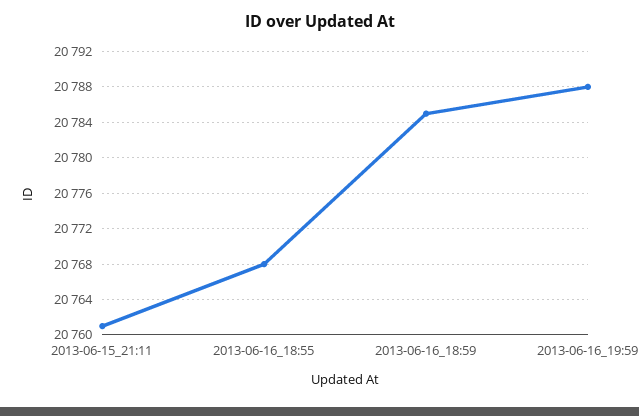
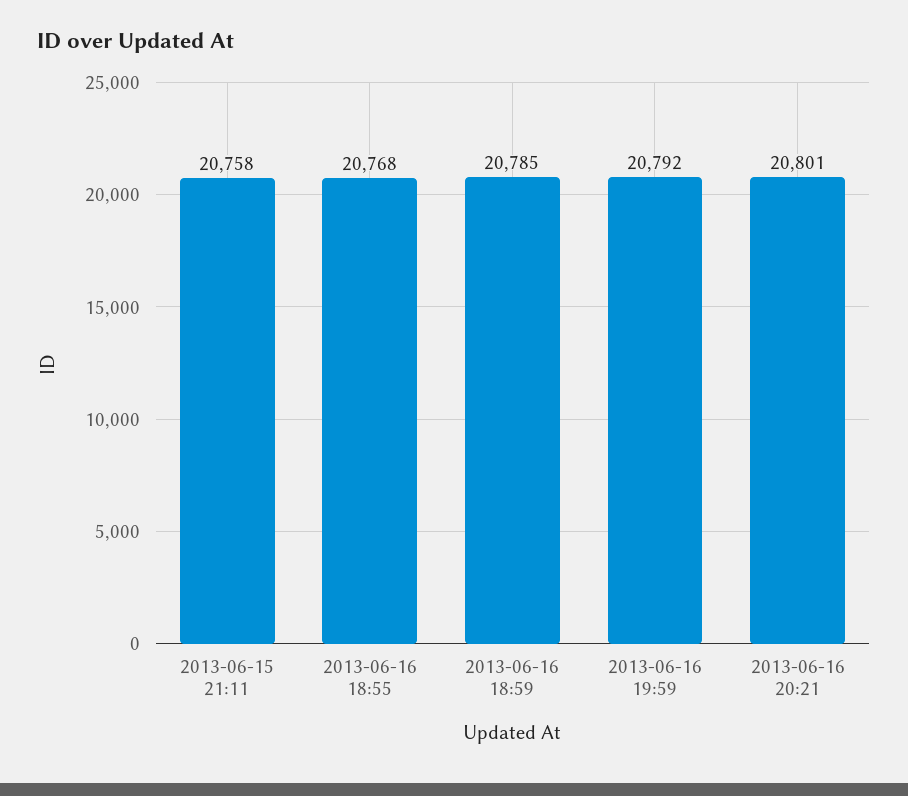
2013-06-15_21:11: 20761 -> 20758
2013-06-16_19:59: 20788 -> 20792
2013-06-16 20:21: none -> 20801

